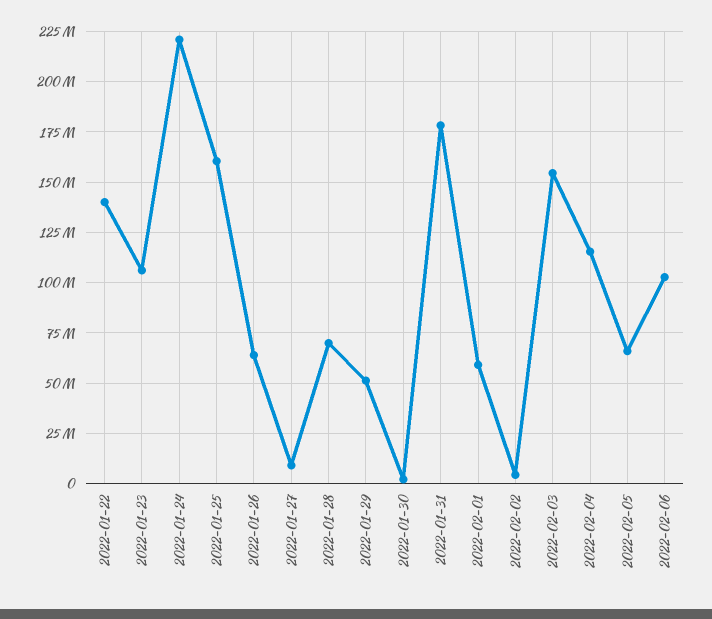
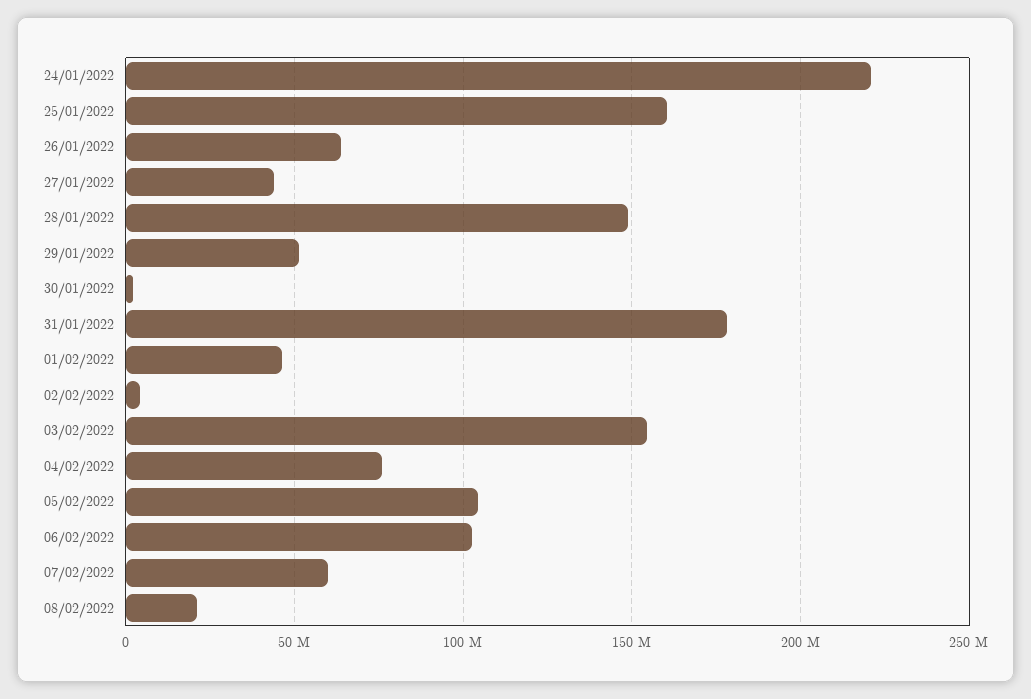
2022-01-22: 140000000 -> none
2022-01-23: 105000000 -> none
2022-01-27: 10000000 -> 45000000
2022-01-28: 70000000 -> 150000000
2022-02-01: 60000000 -> 45000000
2022-02-04: 115000000 -> 75000000
2022-02-05: 65000000 -> 105000000
07/02/2022: none -> 60000000
08/02/2022: none -> 20000000

